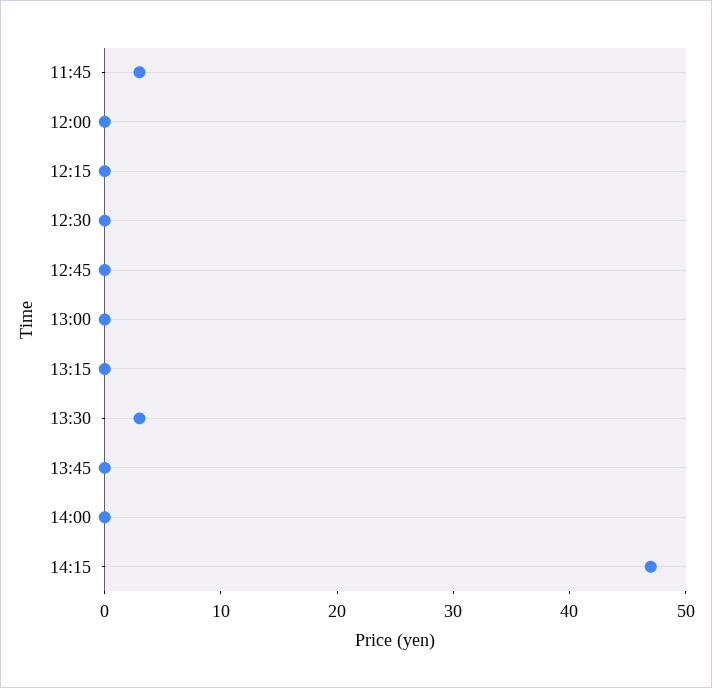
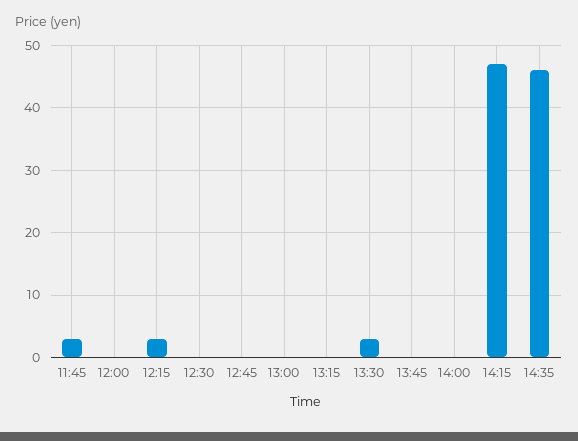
12:15: 0 -> 3
14:35: none -> 46

